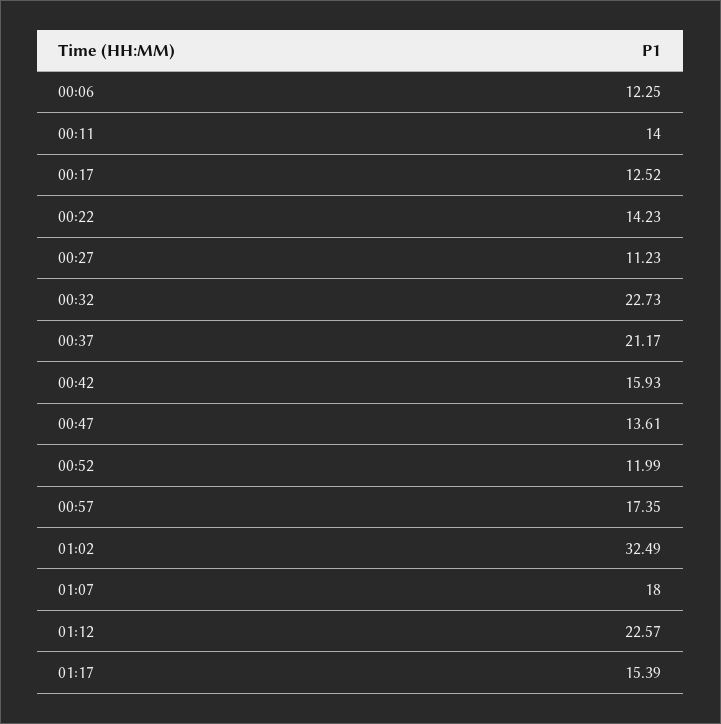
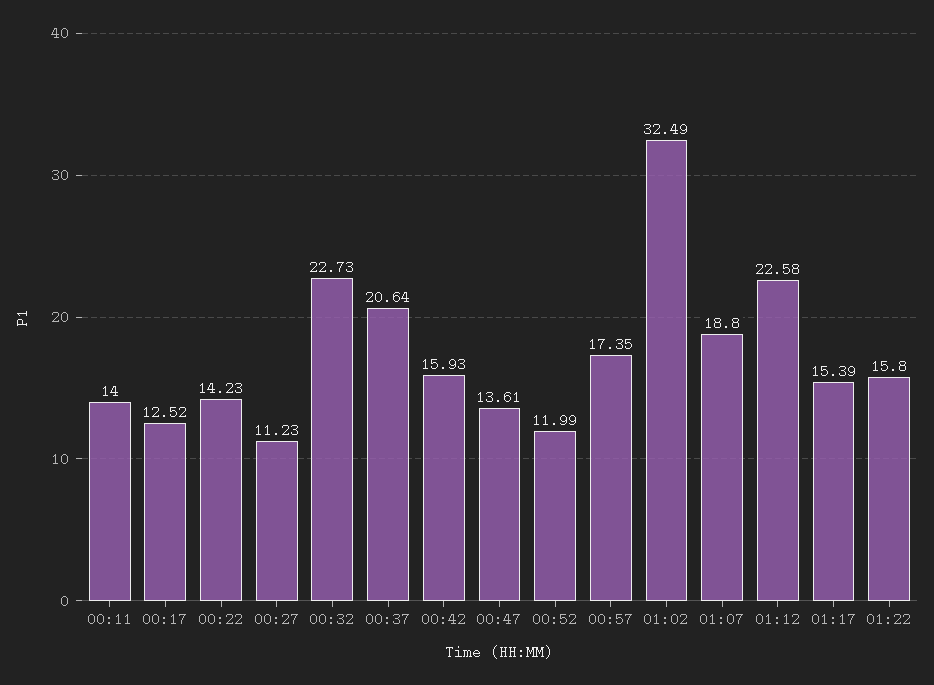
00:06: 12.25 -> none
00:37: 21.17 -> 20.64
01:07: 18 -> 18.8
01:12: 22.57 -> 22.58
01:22: none -> 15.8

